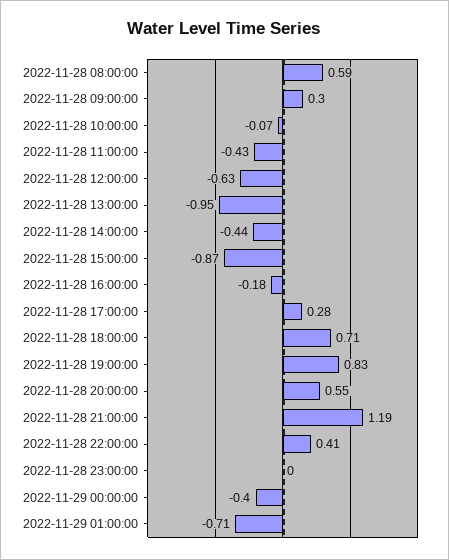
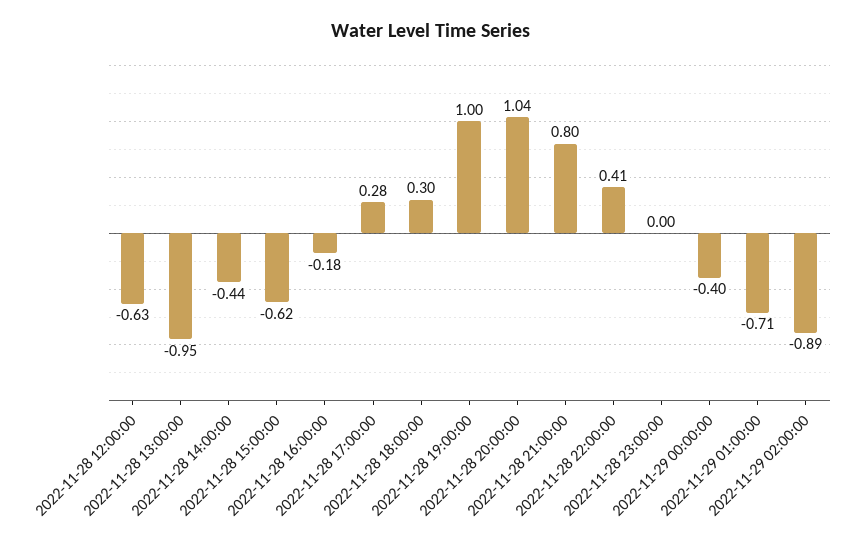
2022-11-28 08:00:00: 0.59 -> none
2022-11-28 09:00:00: 0.3 -> none
2022-11-28 10:00:00: -0.07 -> none
2022-11-28 11:00:00: -0.43 -> none
2022-11-28 15:00:00: -0.87 -> -0.62
2022-11-28 18:00:00: 0.71 -> 0.3
2022-11-28 19:00:00: 0.83 -> 1
2022-11-28 20:00:00: 0.55 -> 1.04
2022-11-28 21:00:00: 1.19 -> 0.8
2022-11-29 02:00:00: none -> -0.89

